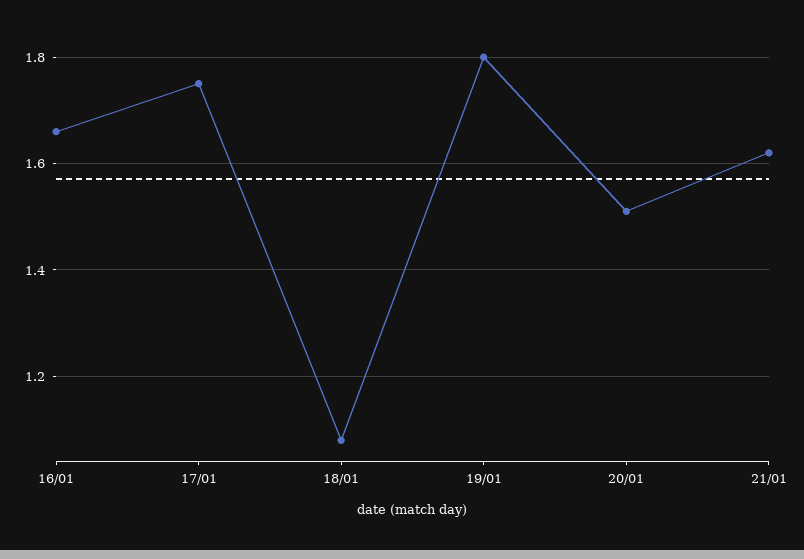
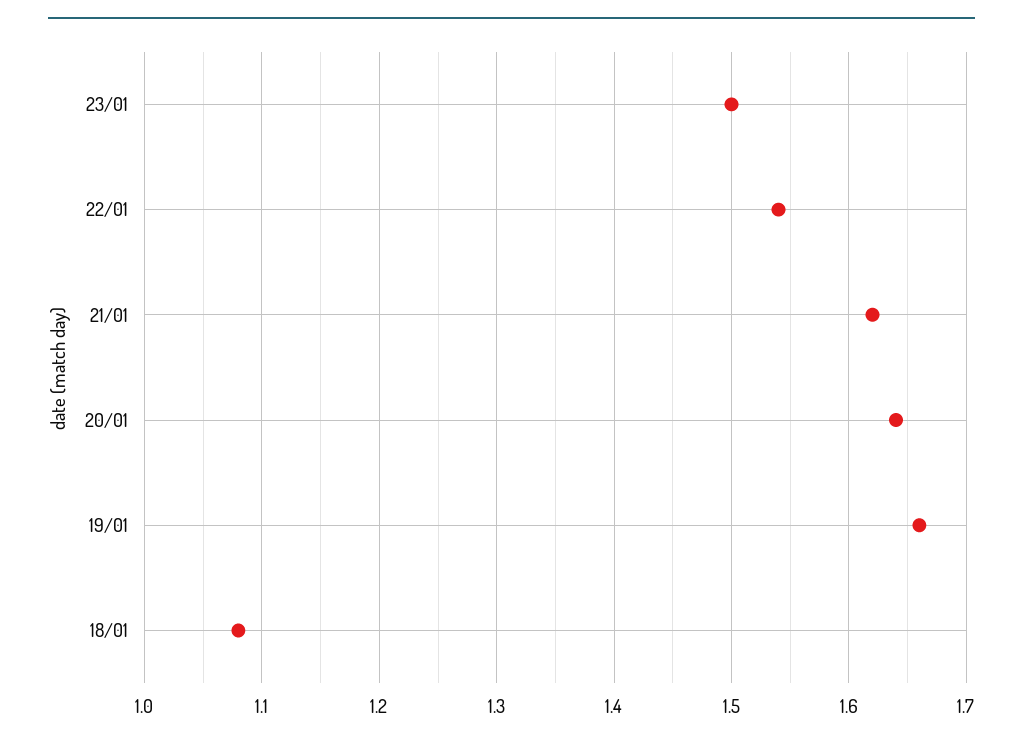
16/01: 1.65 -> none
17/01: 1.75 -> none
19/01: 1.8 -> 1.66
20/01: 1.5 -> 1.64
23/01: none -> 1.5
22/01: none -> 1.54

